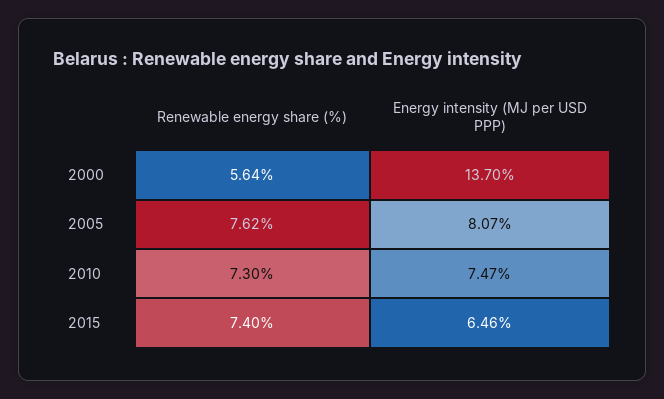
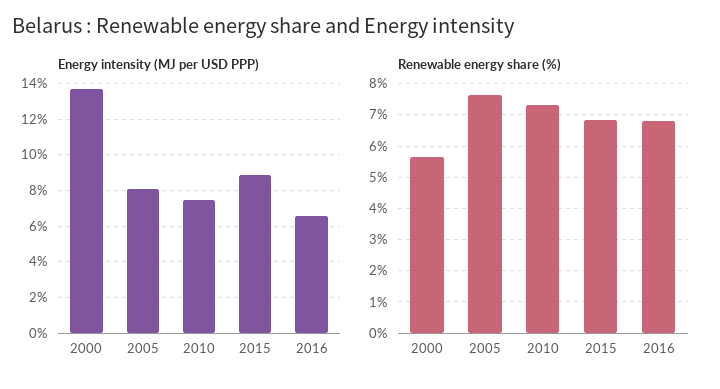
Renewable energy share (%), 2015: 7.4 -> 6.8
Energy intensity (MJ per USD PPP), 2015: 6.46 -> 9
Energy intensity (MJ per USD PPP), 2016: none -> 6.5
Renewable energy share (%), 2016: none -> 6.8

